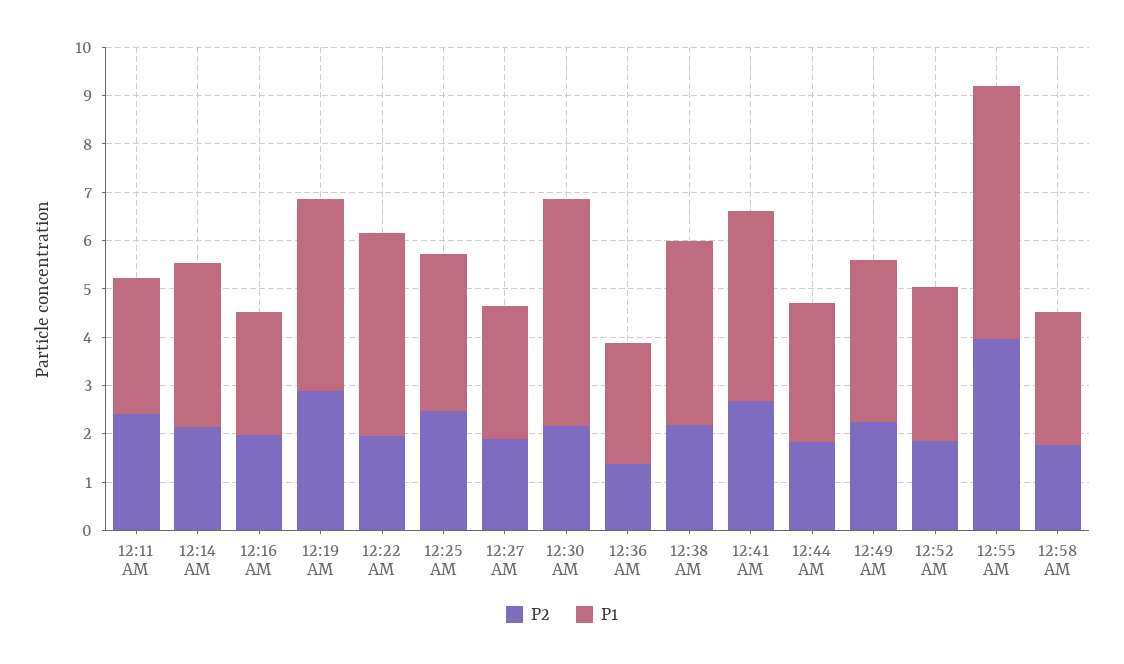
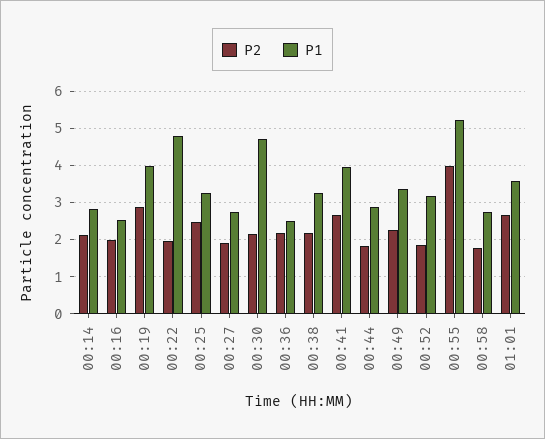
P2, 12:11 AM: 2.4 -> none
P1, 12:11 AM: 2.8 -> none
P1, 12:14 AM: 3.4 -> 2.8
P1, 12:22 AM: 4.2 -> 4.8
P2, 12:36 AM: 1.4 -> 2.2
P1, 12:38 AM: 3.8 -> 3.2
P2, 01:01: none -> 2.6
P1, 01:01: none -> 3.6

